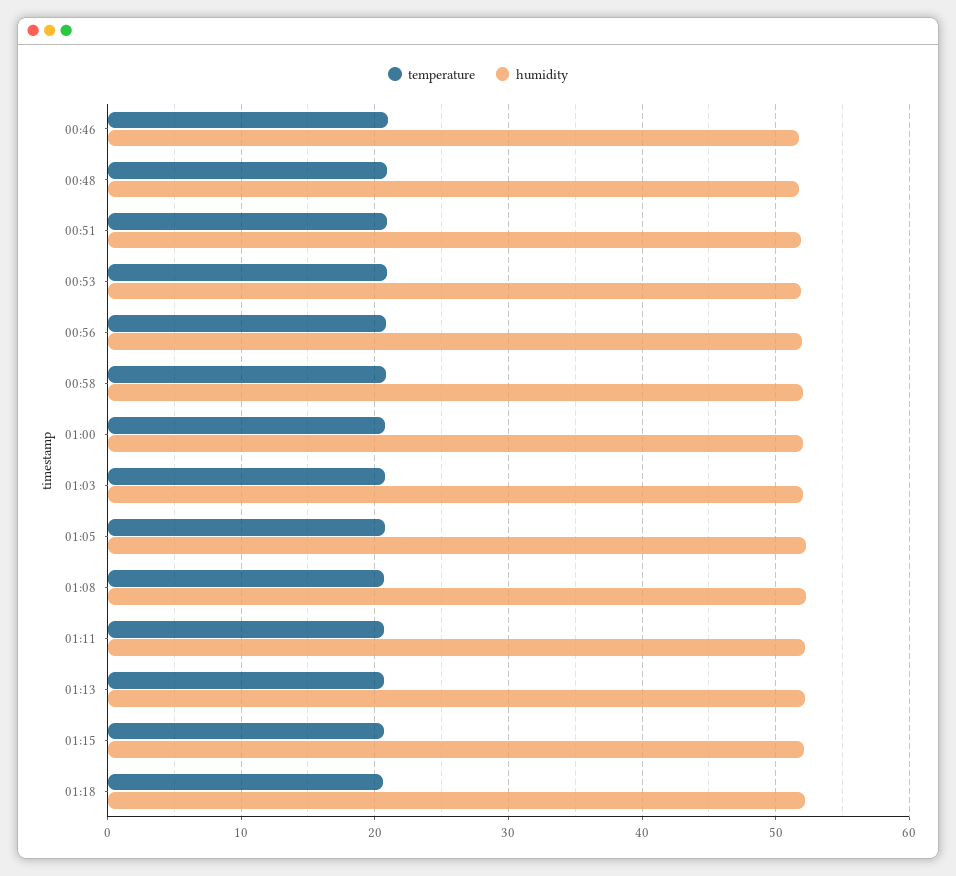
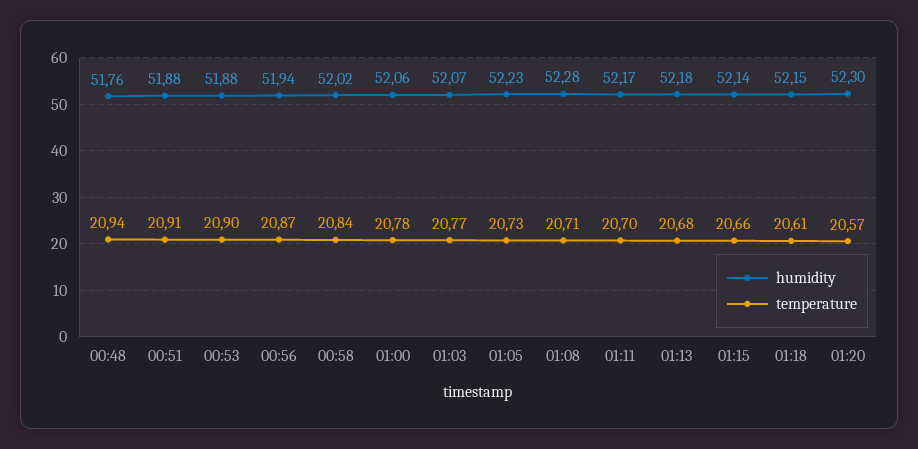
temperature, 00:46: 21 -> none
humidity, 00:46: 52 -> none
humidity, 01:20: none -> 52.3
temperature, 01:20: none -> 20.57

